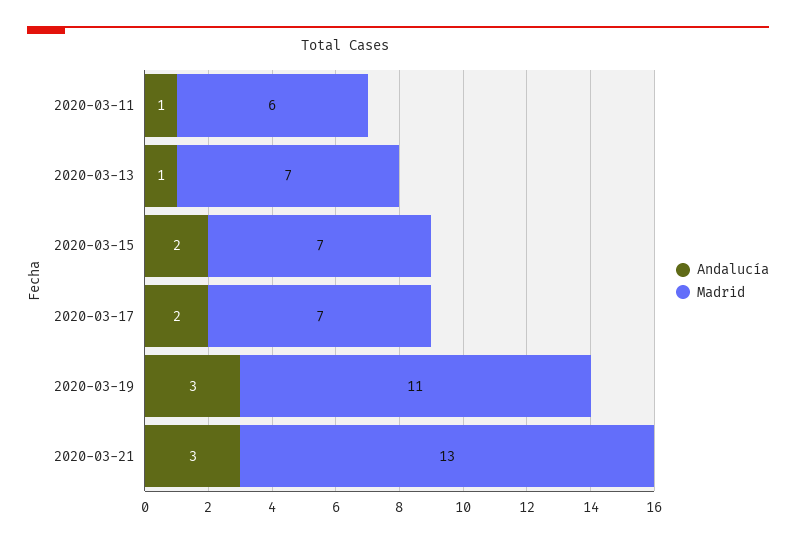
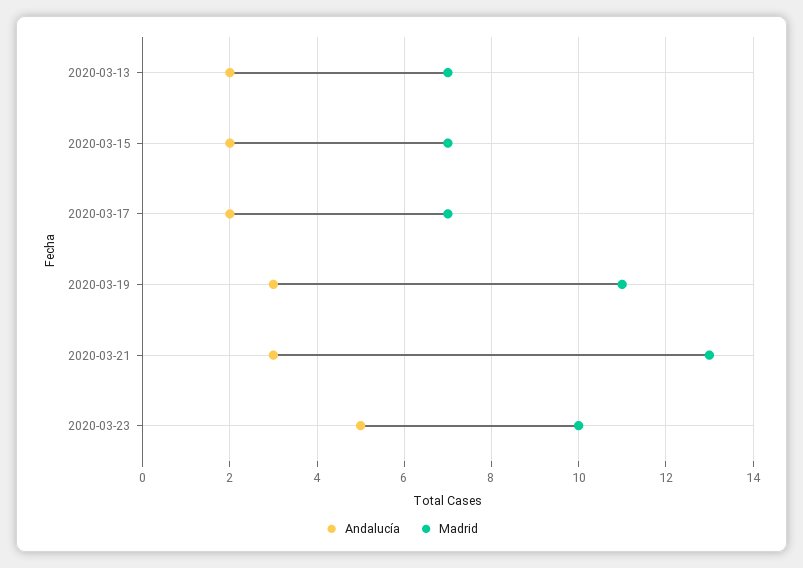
Andalucía, 2020-03-11: 1 -> none
Madrid, 2020-03-11: 6 -> none
Andalucía, 2020-03-13: 1 -> 2
Andalucía, 2020-03-23: none -> 5
Madrid, 2020-03-23: none -> 10

